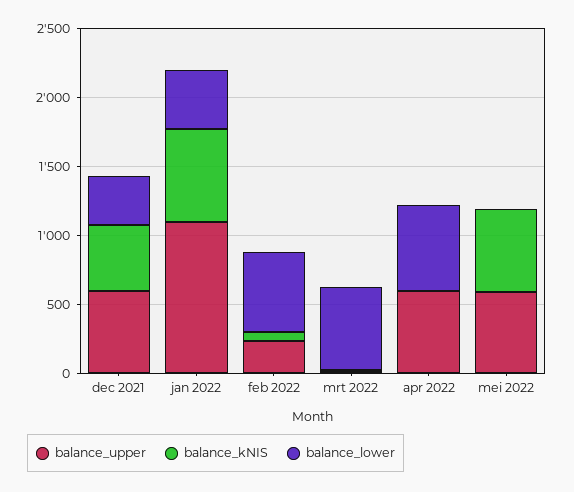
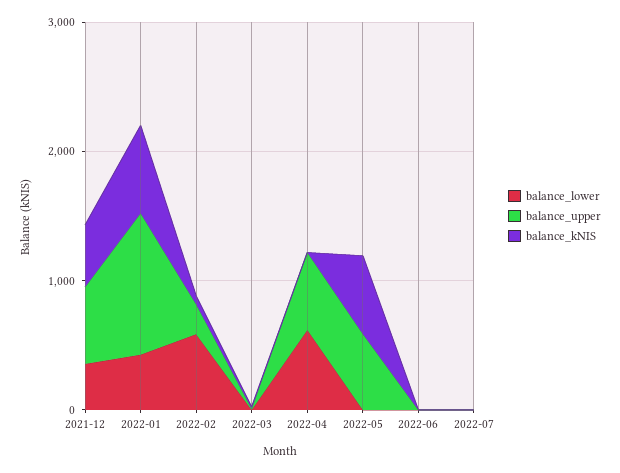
balance_lower, mrt 2022: 600 -> 0
balance_lower, 2022-06: none -> 0
balance_upper, 2022-06: none -> 0
balance_kNIS, 2022-06: none -> 0
balance_lower, 2022-07: none -> 0
balance_upper, 2022-07: none -> 0
balance_kNIS, 2022-07: none -> 0

